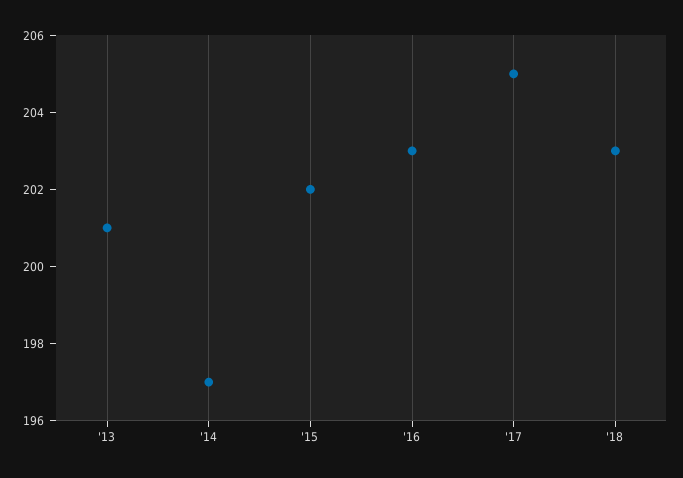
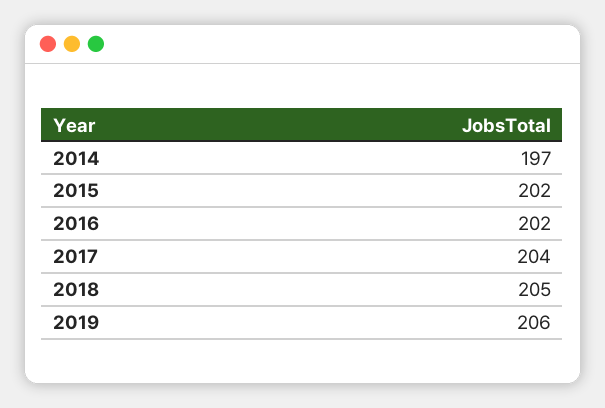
'13: 201 -> none
'16: 203 -> 202
'17: 205 -> 204
'18: 203 -> 205
2019: none -> 206

